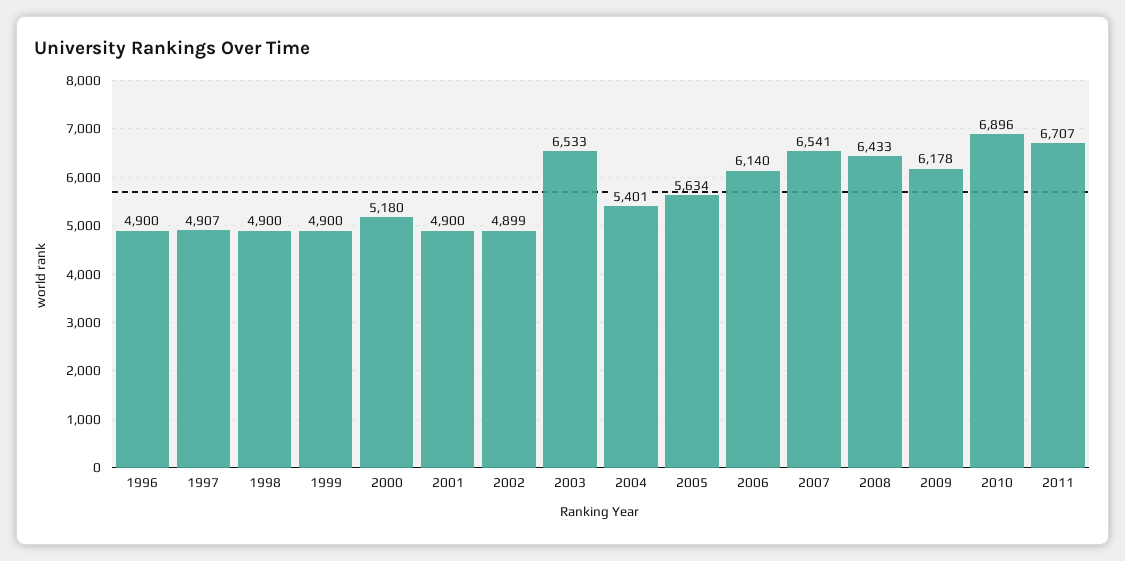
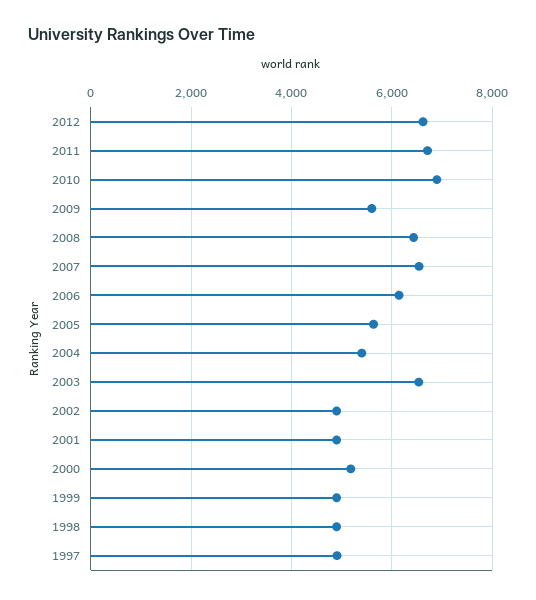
1996: 4900 -> none
2009: 6178 -> 5600
2012: none -> 6600

